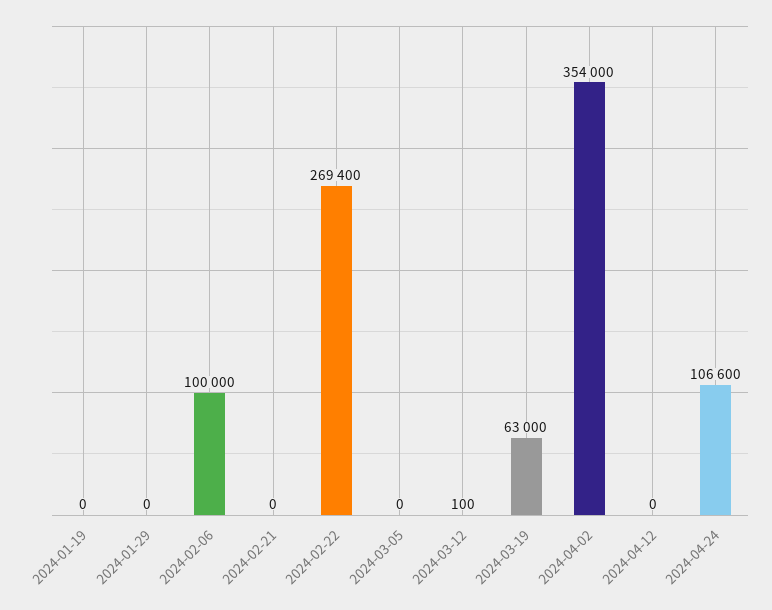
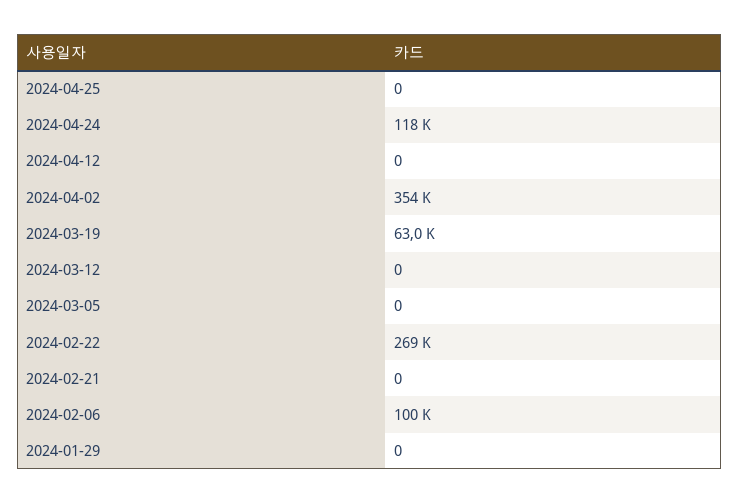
2024-01-19: 0 -> none
2024-03-12: 100 -> 0
2024-04-24: 106600 -> 118000
2024-04-25: none -> 0

